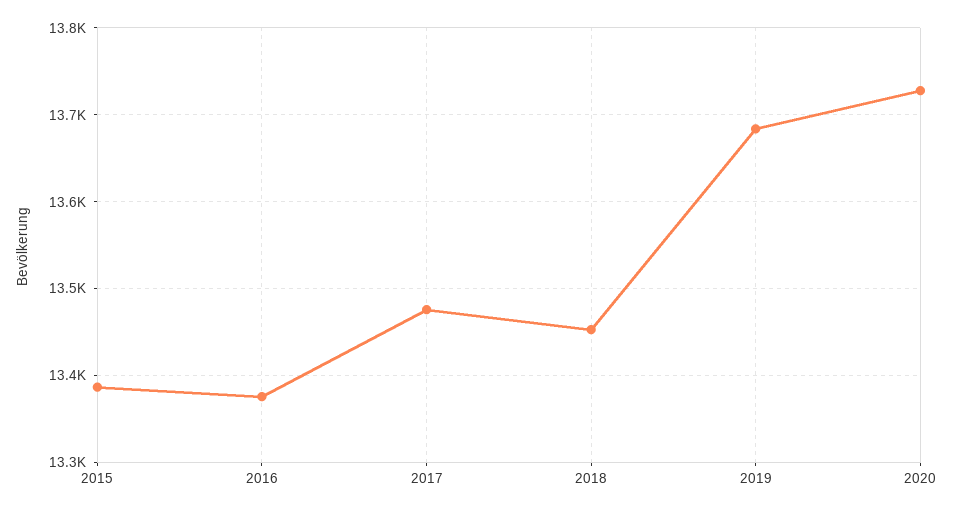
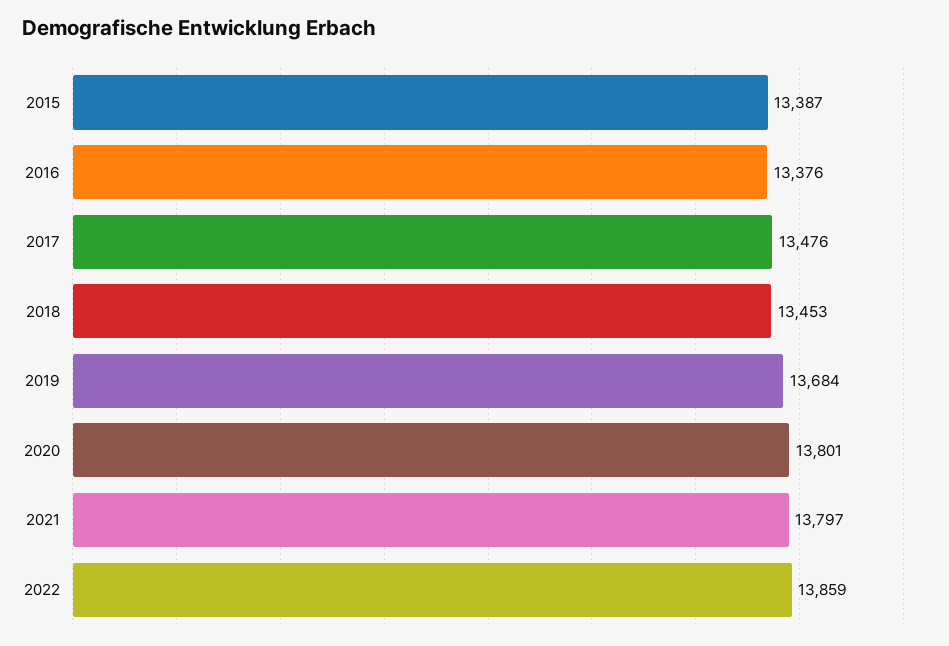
2020: 13730 -> 13801
2021: none -> 13797
2022: none -> 13859

